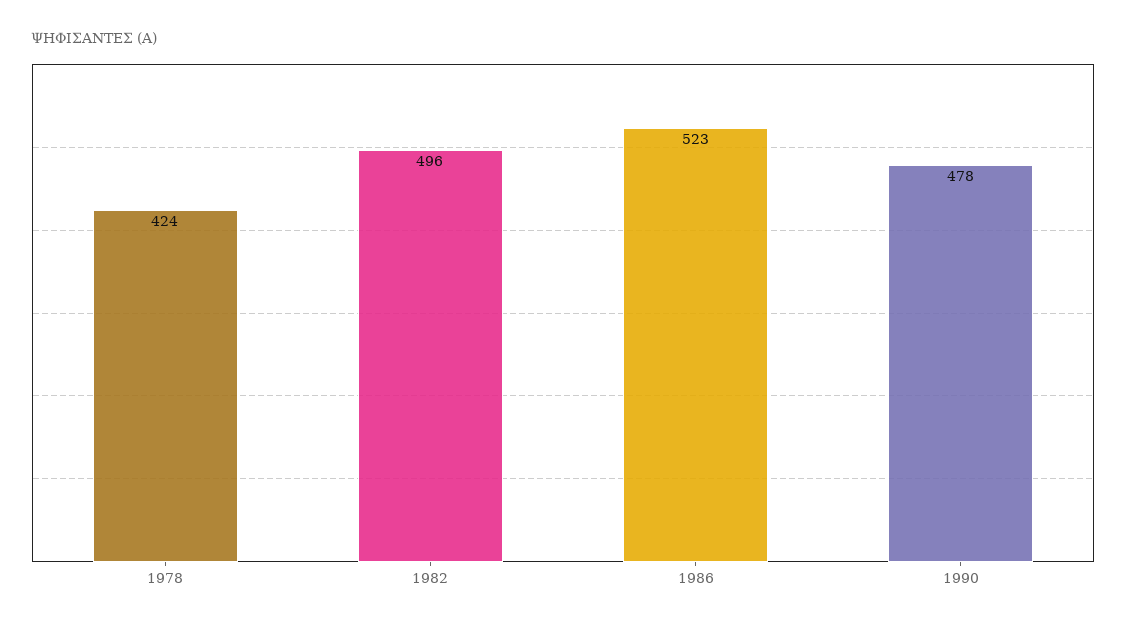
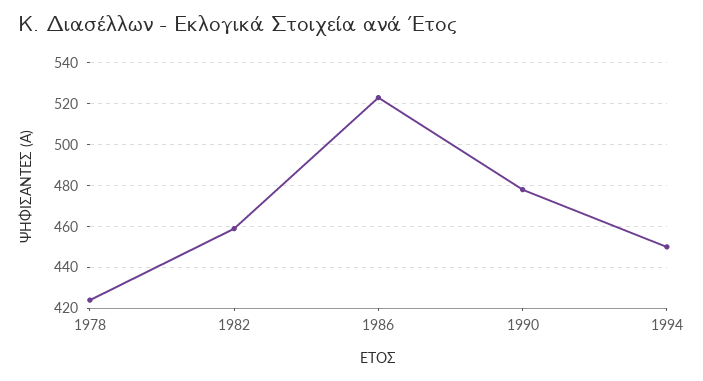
1982: 496 -> 460
1994: none -> 450

